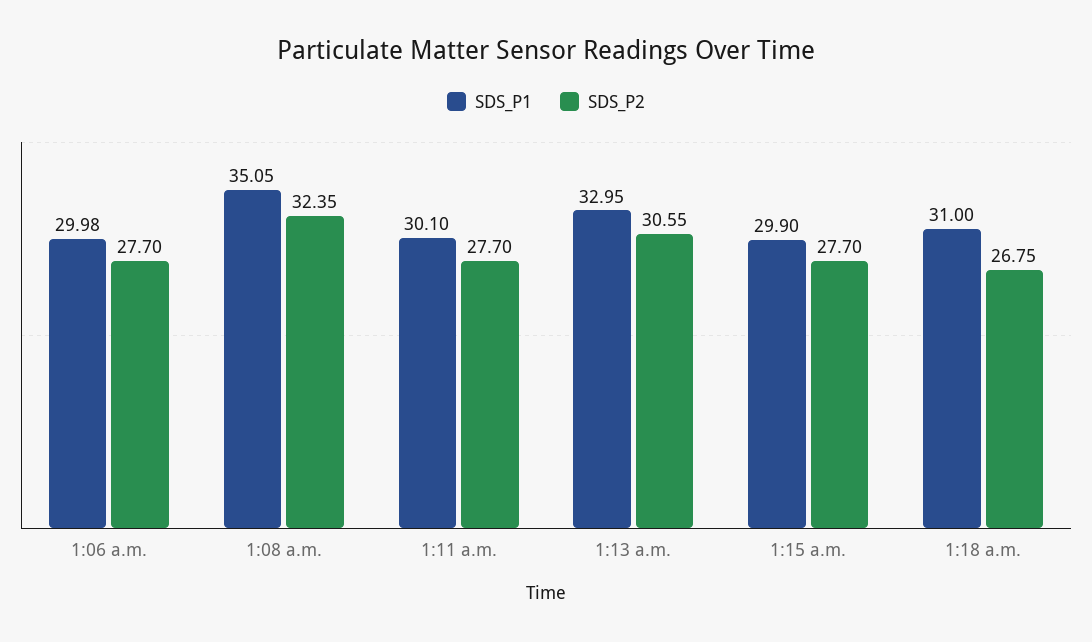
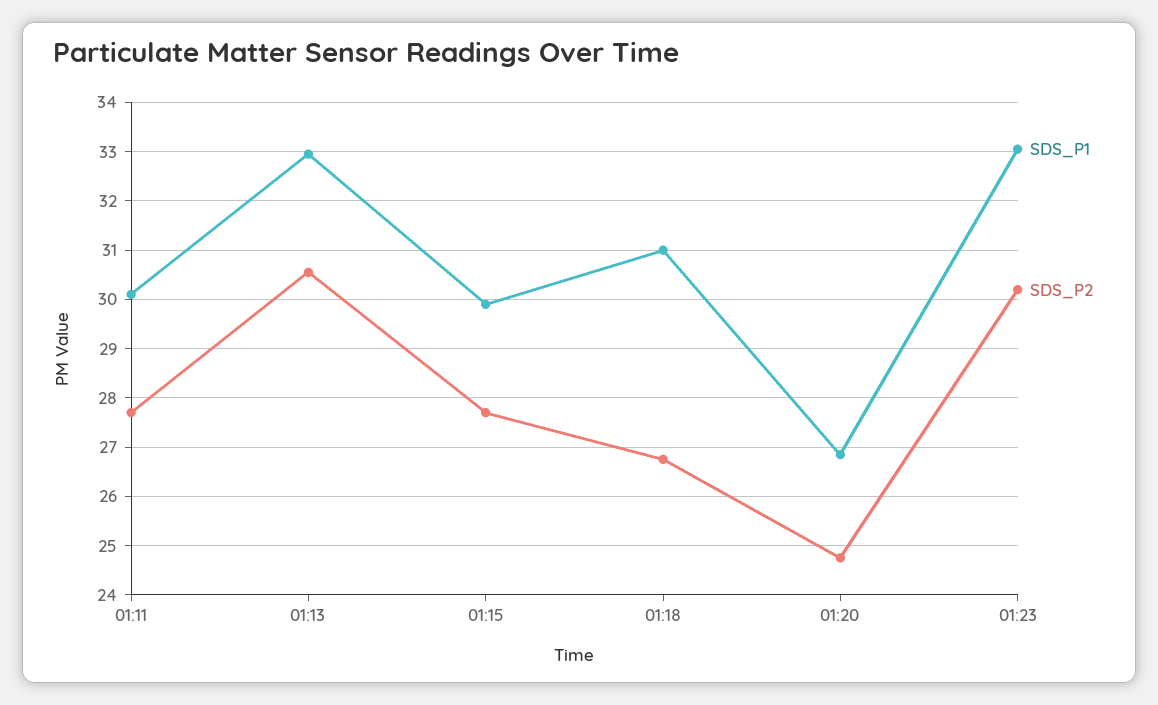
SDS_P1, 1:06 a.m.: 29.98 -> none
SDS_P2, 1:06 a.m.: 27.7 -> none
SDS_P1, 1:08 a.m.: 35.05 -> none
SDS_P2, 1:08 a.m.: 32.35 -> none
SDS_P1, 01:20: none -> 26.8
SDS_P2, 01:20: none -> 24.8
SDS_P1, 01:23: none -> 33
SDS_P2, 01:23: none -> 30.2

